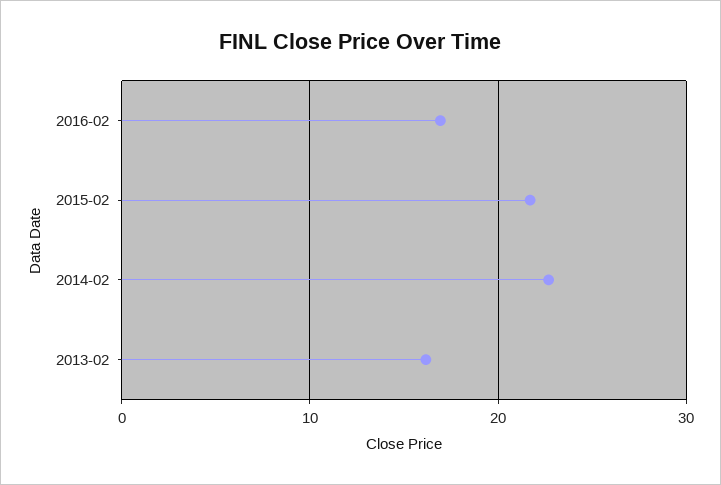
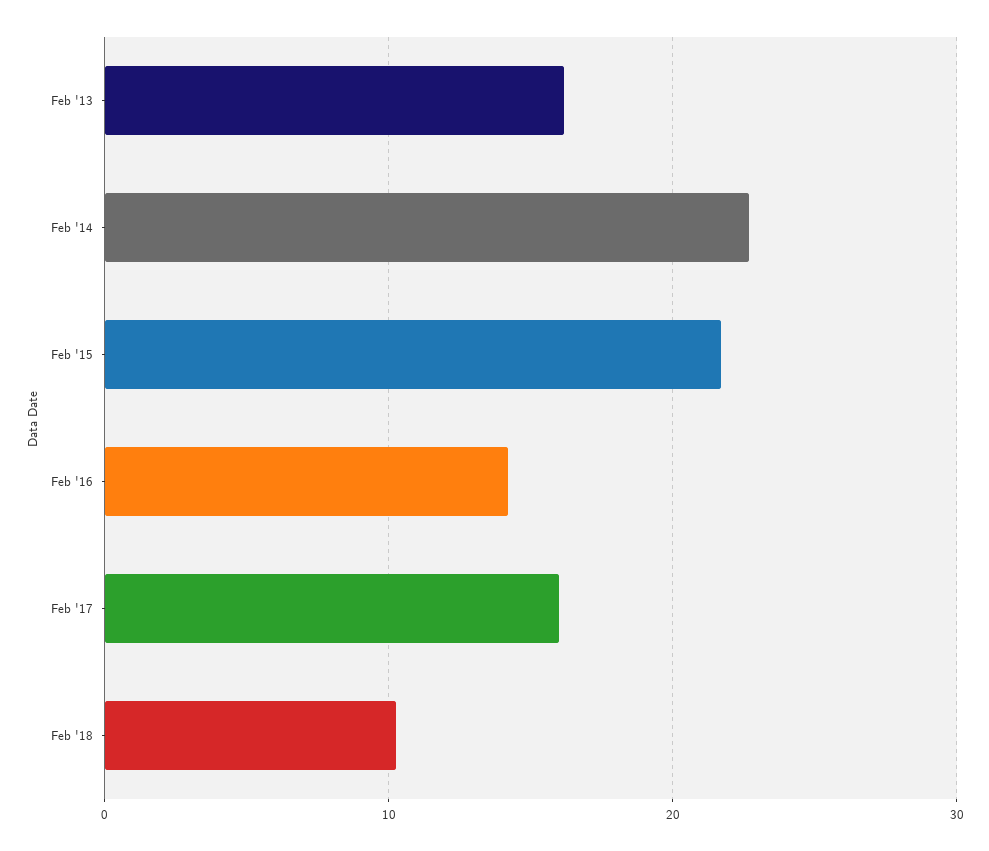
2016-02: 17 -> 14
Feb '17: none -> 16
Feb '18: none -> 10

